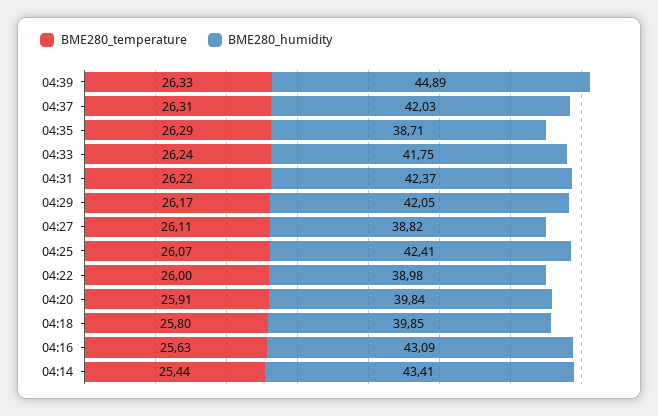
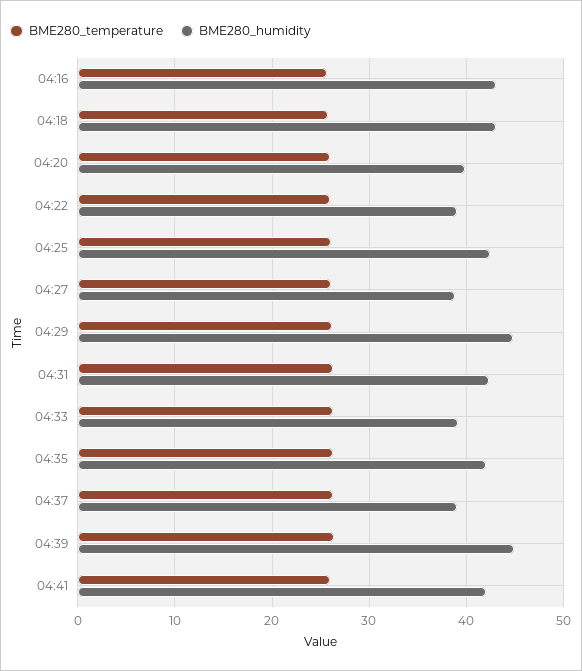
BME280_humidity, 04:37: 42.03 -> 39
BME280_humidity, 04:35: 38.71 -> 42
BME280_humidity, 04:33: 41.75 -> 39
BME280_humidity, 04:29: 42.05 -> 45
BME280_humidity, 04:18: 39.85 -> 43
BME280_temperature, 04:14: 25.44 -> none
BME280_humidity, 04:14: 43.41 -> none
BME280_temperature, 04:41: none -> 26
BME280_humidity, 04:41: none -> 42

